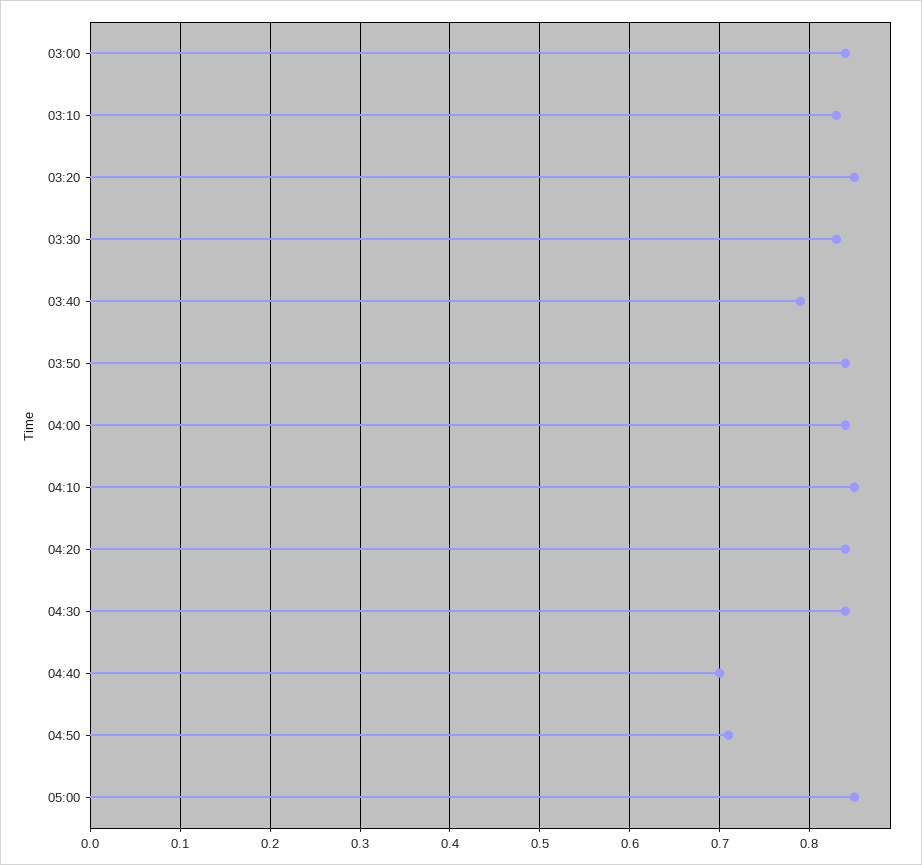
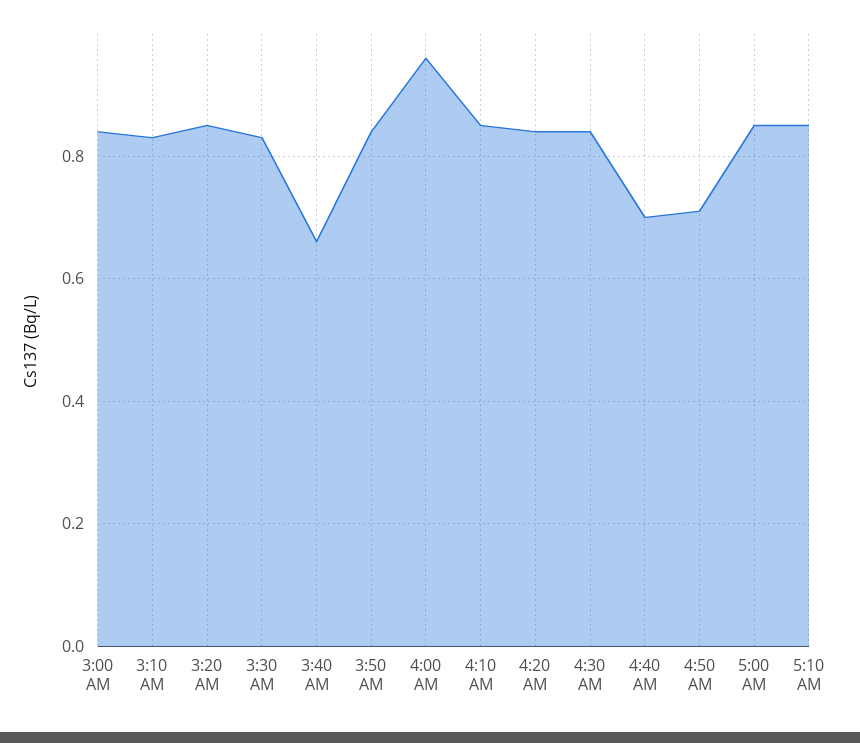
03:40: 0.79 -> 0.65
04:00: 0.84 -> 0.95
5:10 AM: none -> 0.85

